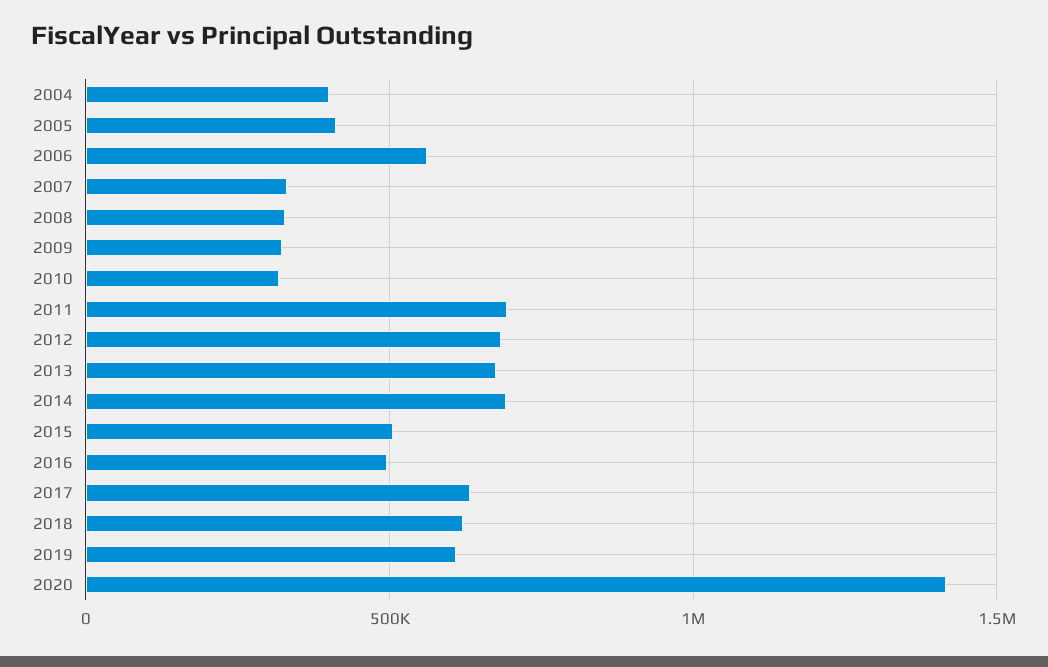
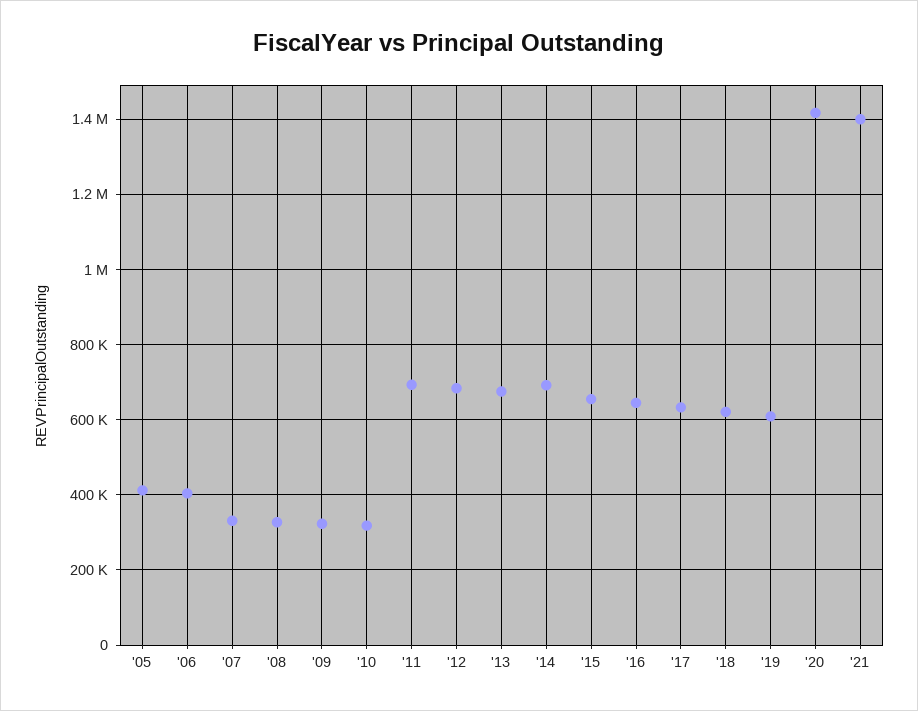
2004: 400000 -> none
2006: 550000 -> 400000
2015: 500000 -> 660000
2016: 500000 -> 640000
'21: none -> 1400000

